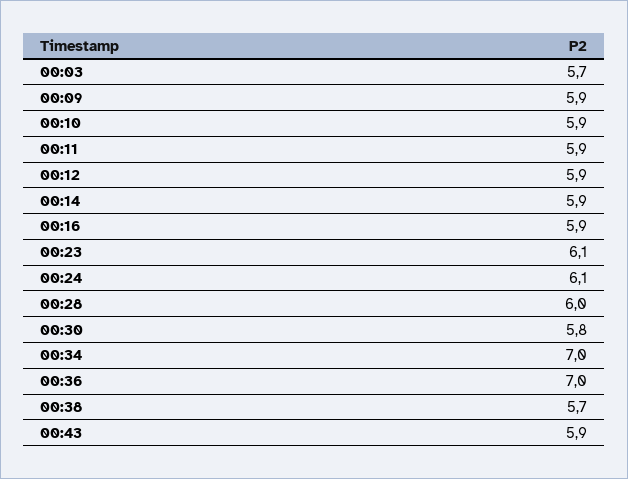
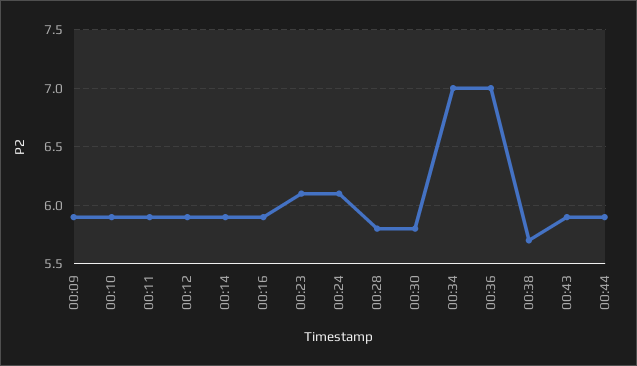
00:03: 5.7 -> none
00:28: 6 -> 5.8
00:44: none -> 5.9

